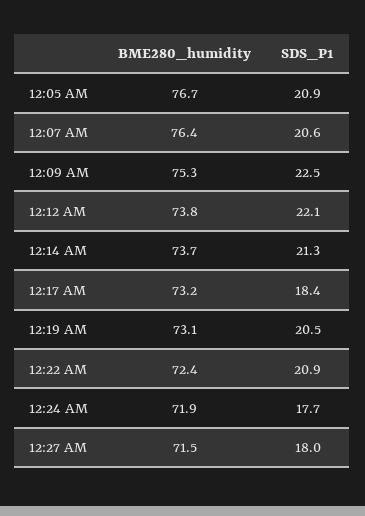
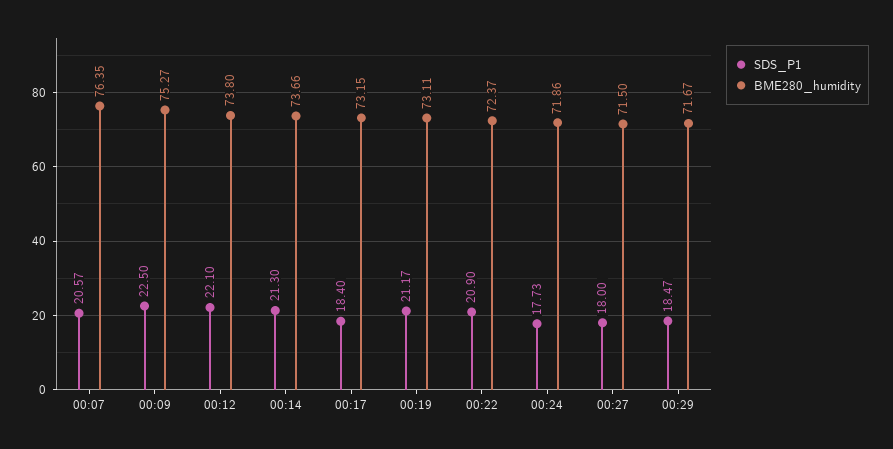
BME280_humidity, 12:05 AM: 76.7 -> none
SDS_P1, 12:05 AM: 20.9 -> none
SDS_P1, 12:19 AM: 20.5 -> 21.17
SDS_P1, 00:29: none -> 18.47
BME280_humidity, 00:29: none -> 71.67

